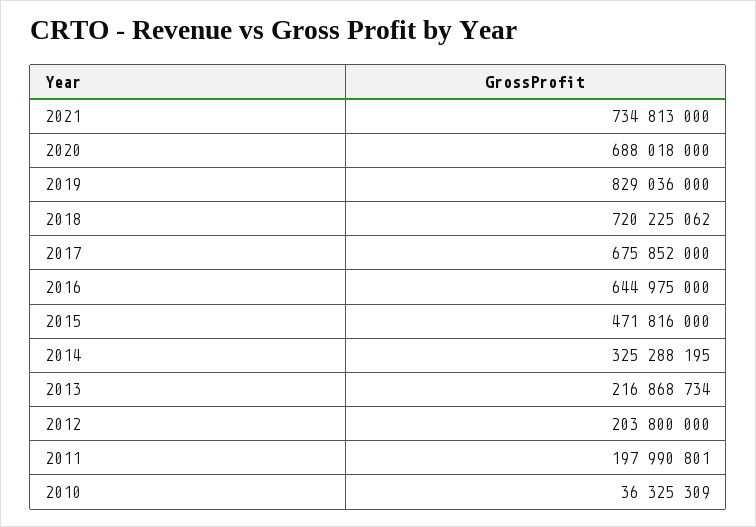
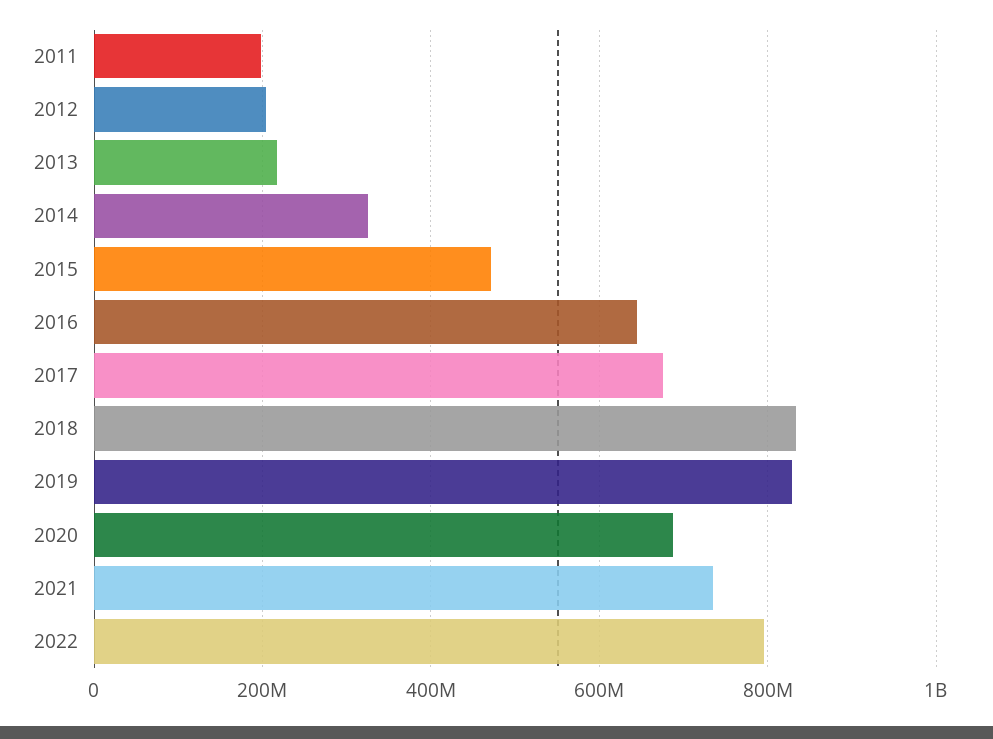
2018: 720225062 -> 840000000
2010: 36325309 -> none
2022: none -> 800000000

